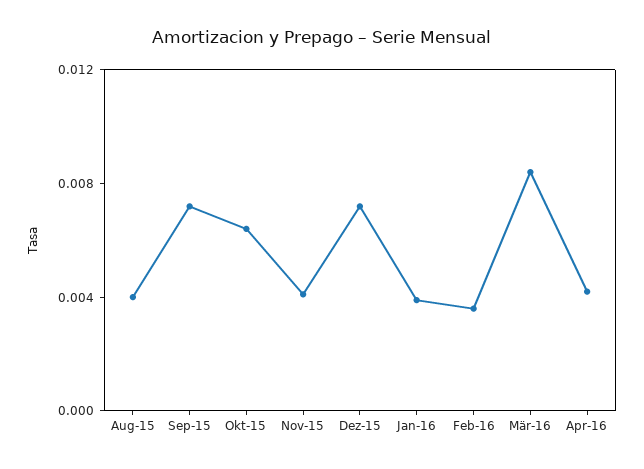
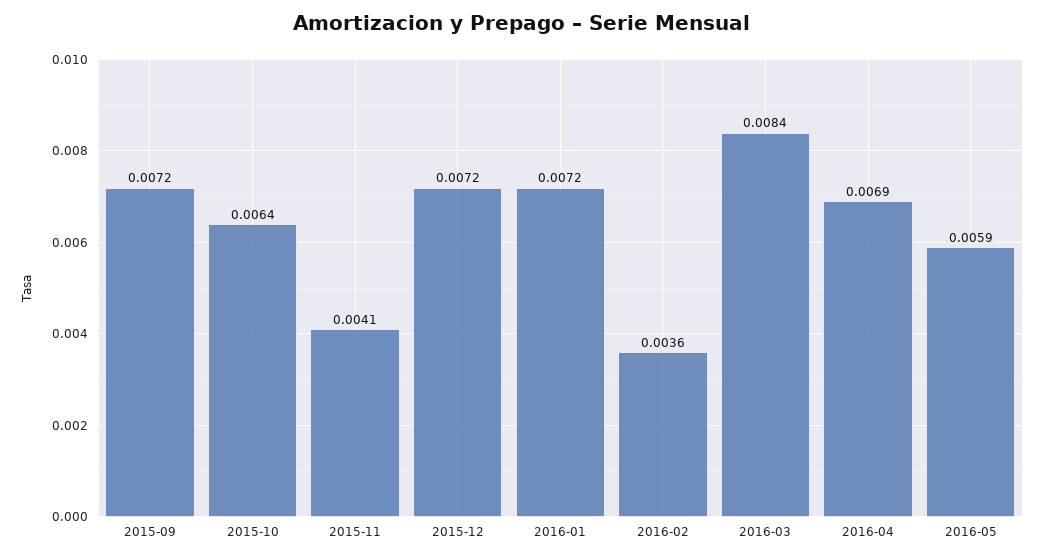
Aug-15: 0.004 -> none
Jan-16: 0.004 -> 0.0072
Apr-16: 0.004 -> 0.0069
2016-05: none -> 0.0059

